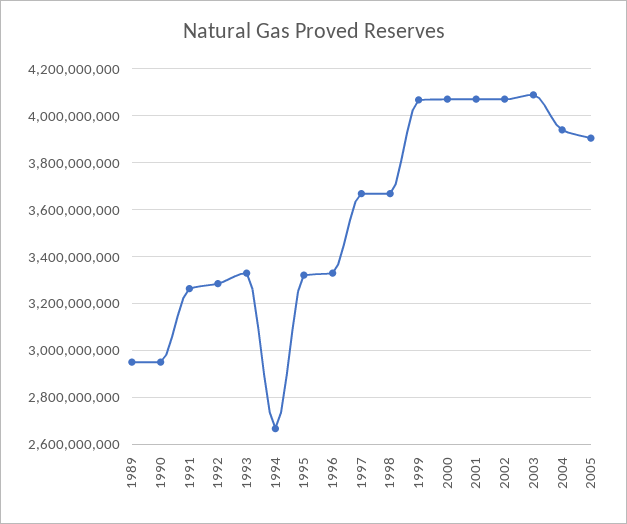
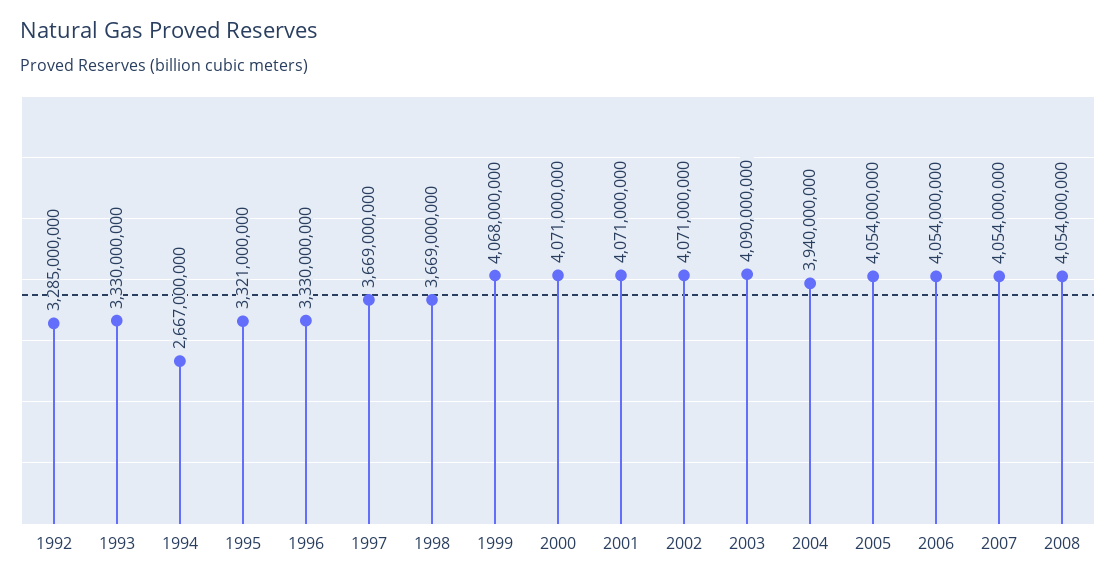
1989: 2950000000 -> none
1990: 2950000000 -> none
1991: 3250000000 -> none
2005: 3900000000 -> 4054000000
2006: none -> 4054000000
2007: none -> 4054000000
2008: none -> 4054000000

